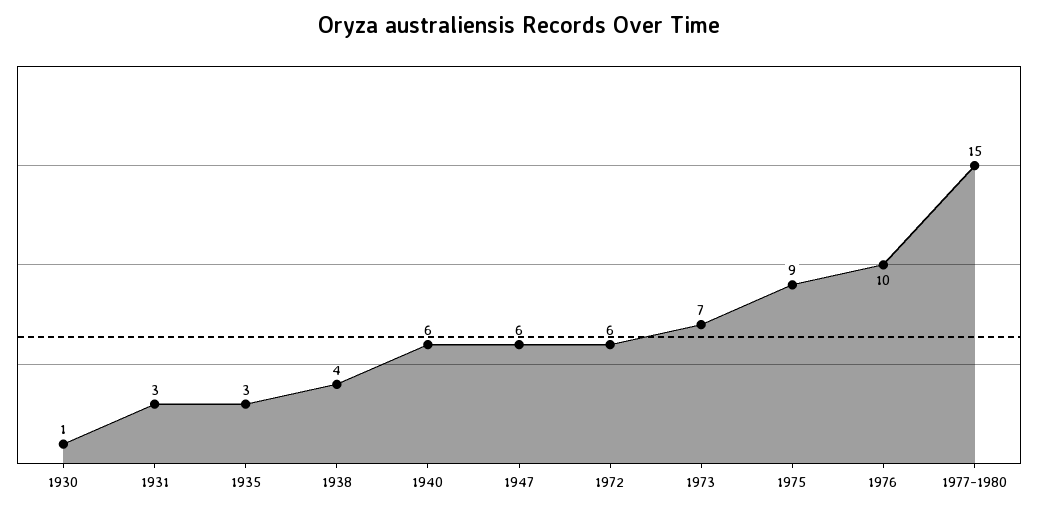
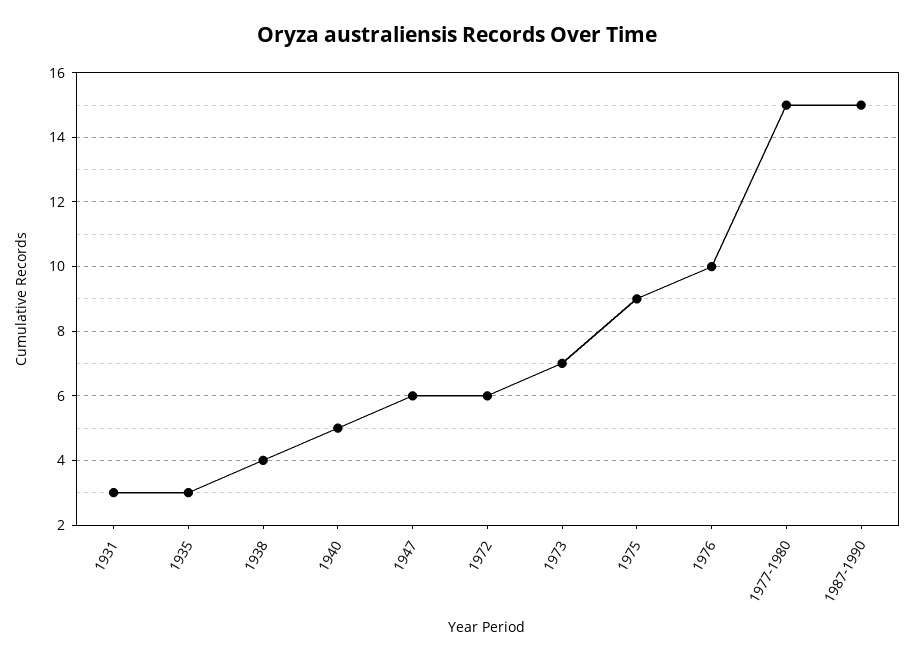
1930: 1 -> none
1940: 6 -> 5
1987-1990: none -> 15

